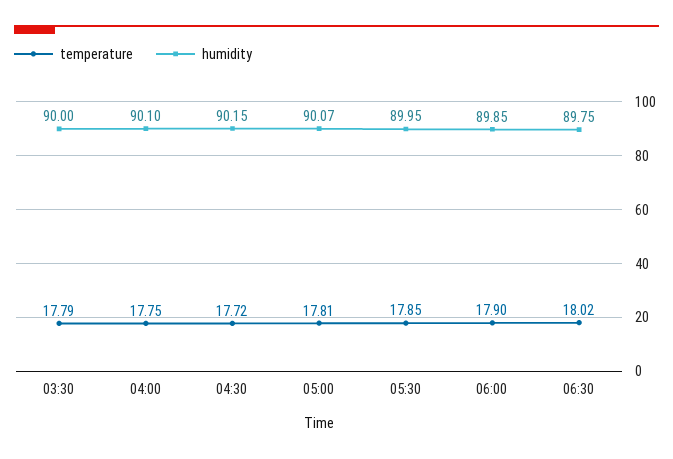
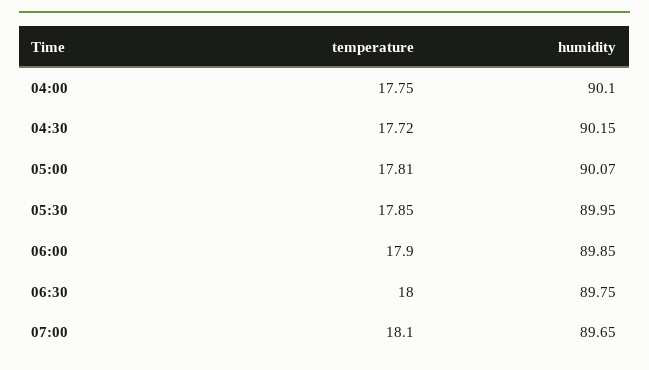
temperature, 03:30: 17.79 -> none
humidity, 03:30: 90 -> none
temperature, 06:30: 18.02 -> 18
temperature, 07:00: none -> 18.1
humidity, 07:00: none -> 89.65

